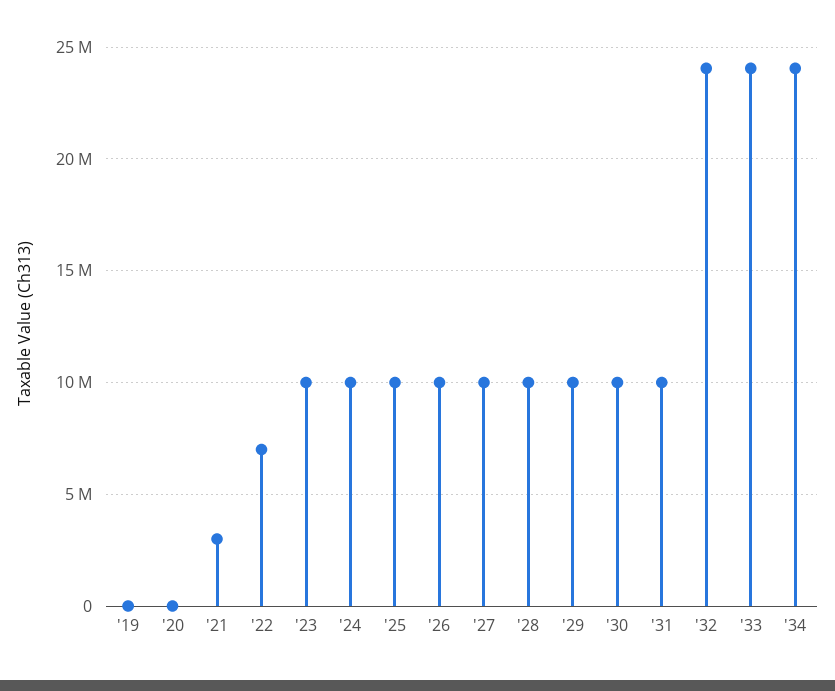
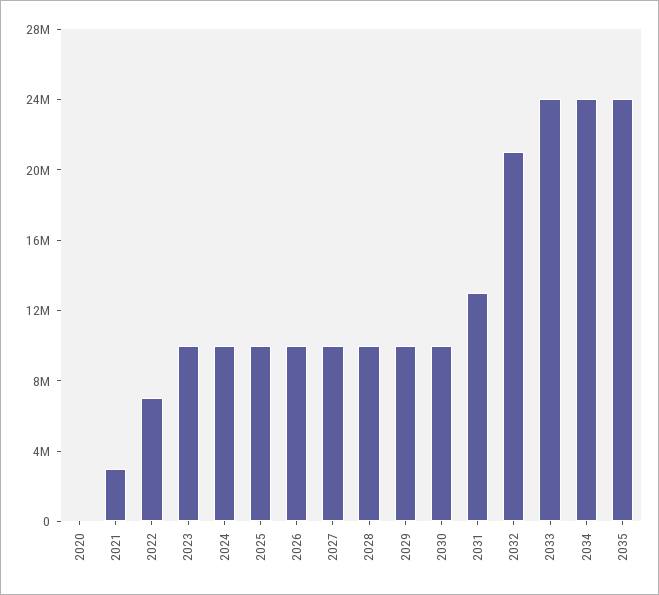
'19: 0 -> none
'31: 10000000 -> 13000000
'32: 24000000 -> 21000000
2035: none -> 24000000

